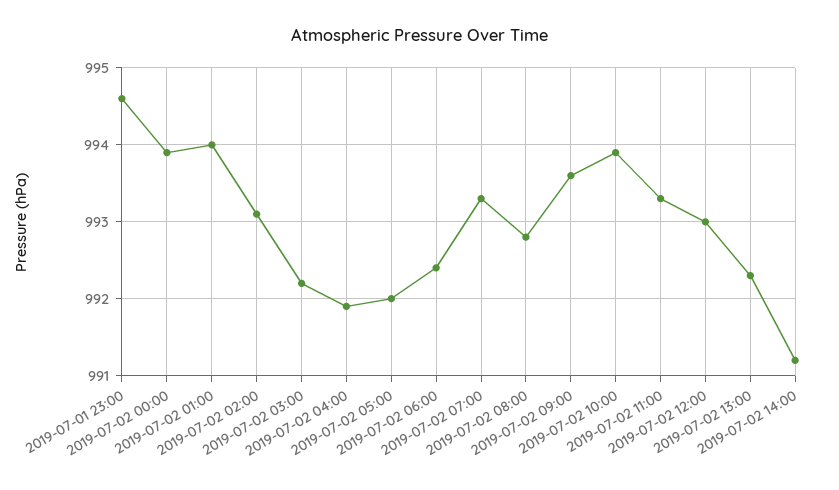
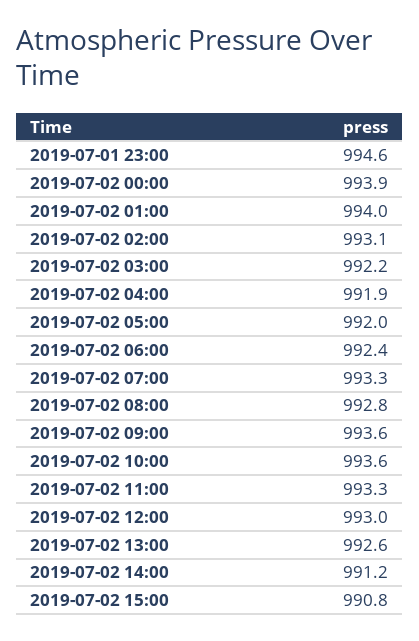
2019-07-02 10:00: 993.9 -> 993.6
2019-07-02 13:00: 992.3 -> 992.6
2019-07-02 15:00: none -> 990.8

